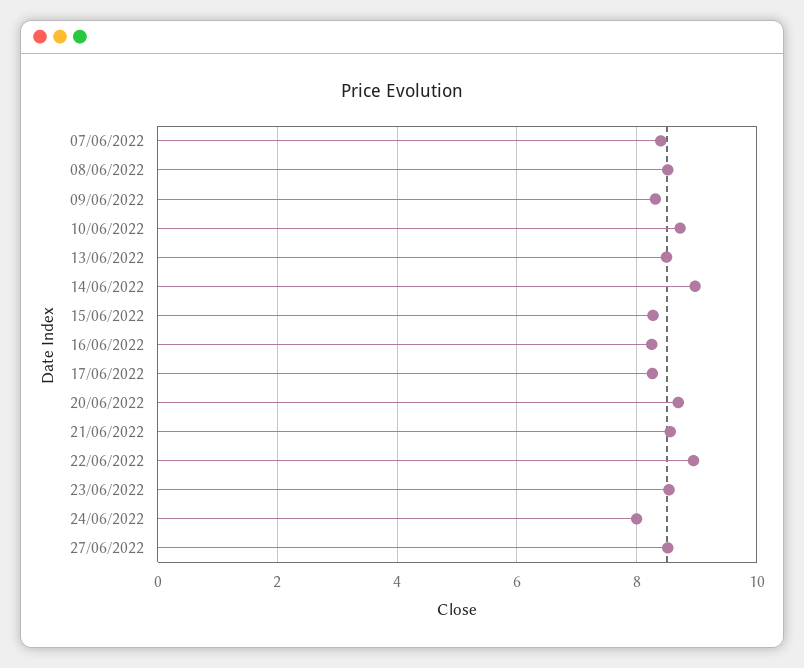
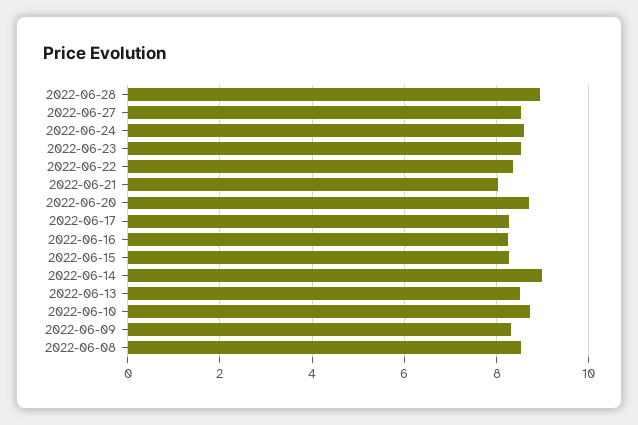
07/06/2022: 8.4 -> none
21/06/2022: 8.6 -> 8
22/06/2022: 9 -> 8.4
24/06/2022: 8 -> 8.6
2022-06-28: none -> 9

